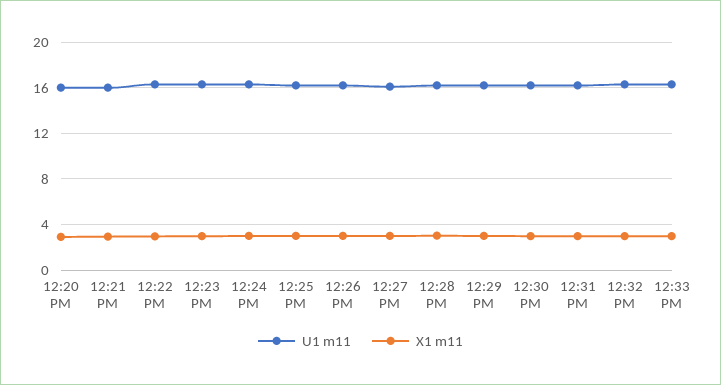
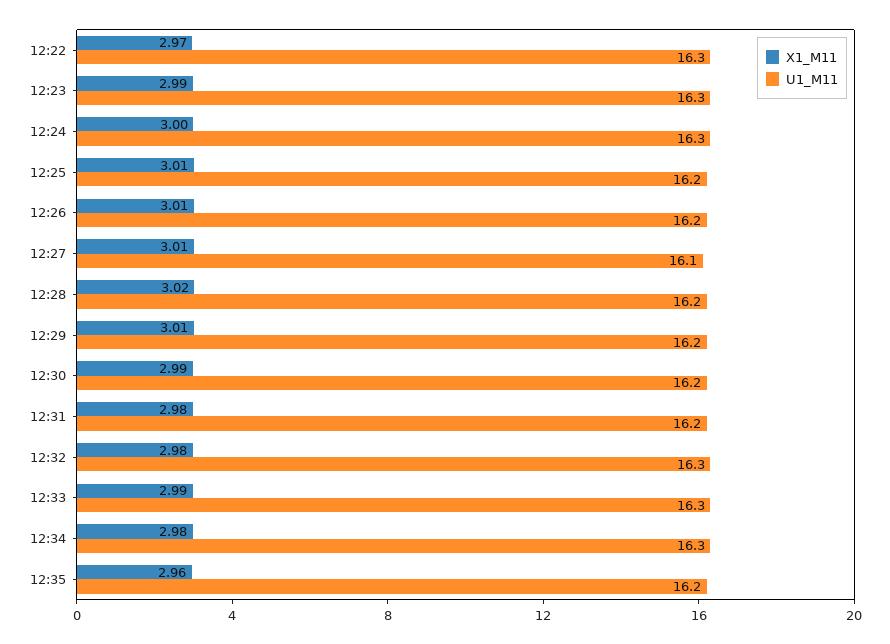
U1 m11, 12:20 PM: 16 -> none
X1 m11, 12:20 PM: 3 -> none
U1 m11, 12:21 PM: 16 -> none
X1 m11, 12:21 PM: 3 -> none
X1 m11, 12:34: none -> 2.98
U1 m11, 12:34: none -> 16.3
X1 m11, 12:35: none -> 2.96
U1 m11, 12:35: none -> 16.2

